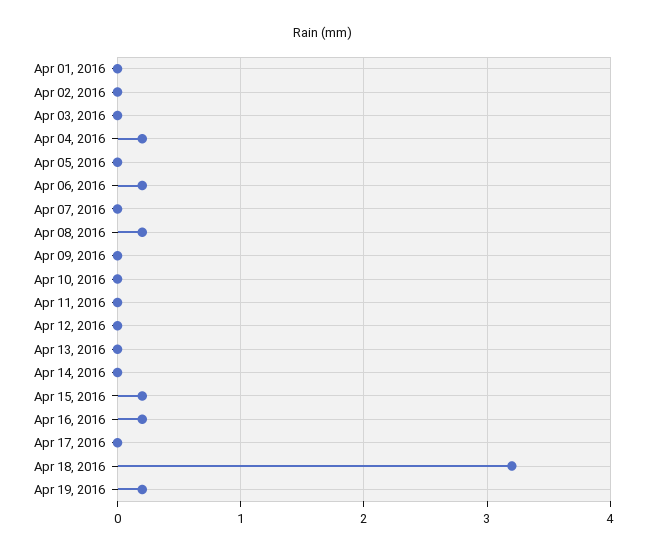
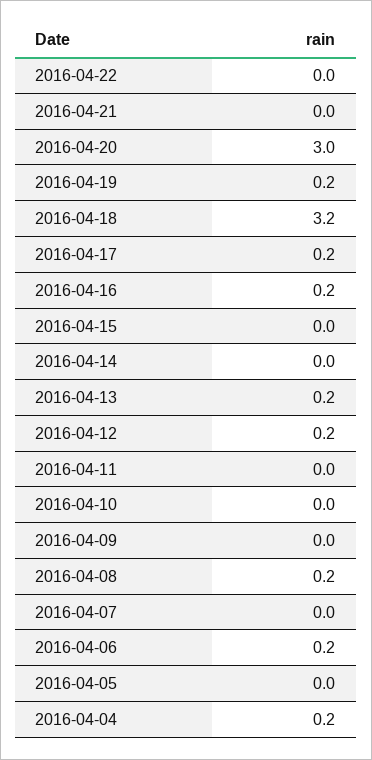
Apr 01, 2016: 0 -> none
Apr 02, 2016: 0 -> none
Apr 03, 2016: 0 -> none
Apr 12, 2016: 0 -> 0.2
Apr 13, 2016: 0 -> 0.2
Apr 15, 2016: 0.2 -> 0
Apr 17, 2016: 0 -> 0.2
2016-04-22: none -> 0
2016-04-21: none -> 0
2016-04-20: none -> 3

